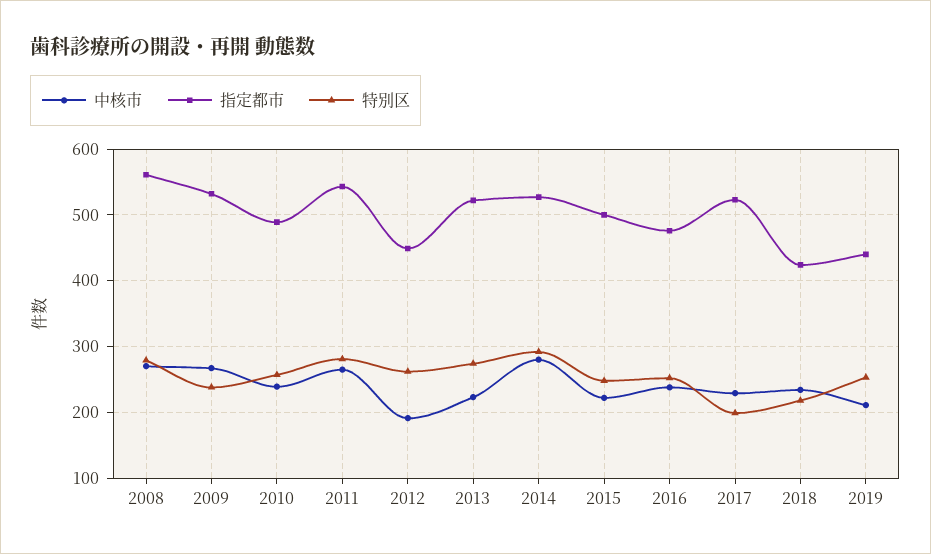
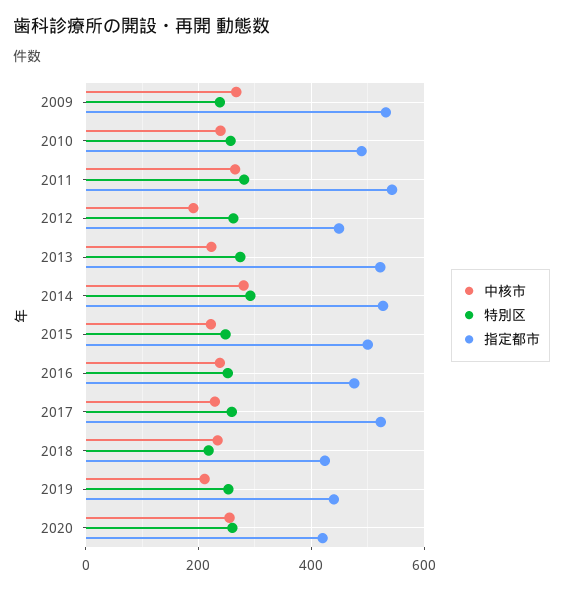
中核市, 2008: 270 -> none
指定都市, 2008: 560 -> none
特別区, 2008: 280 -> none
特別区, 2017: 200 -> 260
中核市, 2020: none -> 260
特別区, 2020: none -> 260
指定都市, 2020: none -> 420

